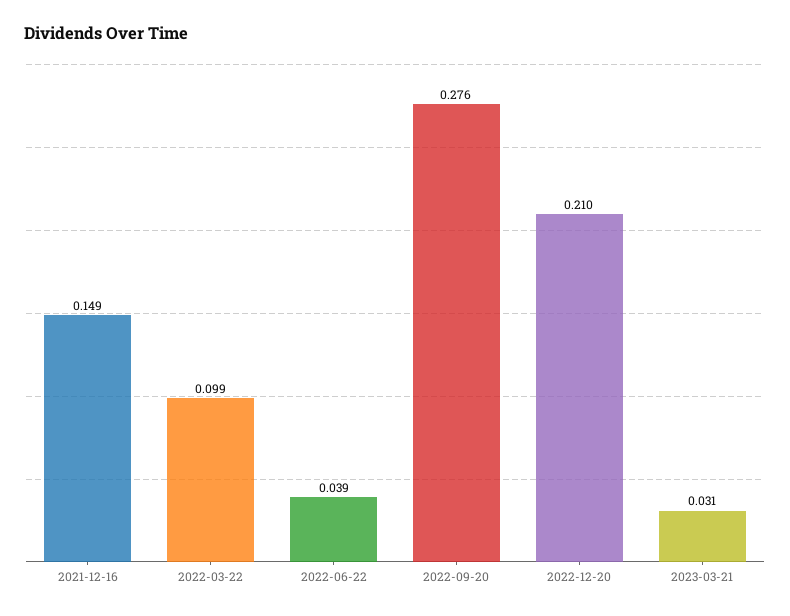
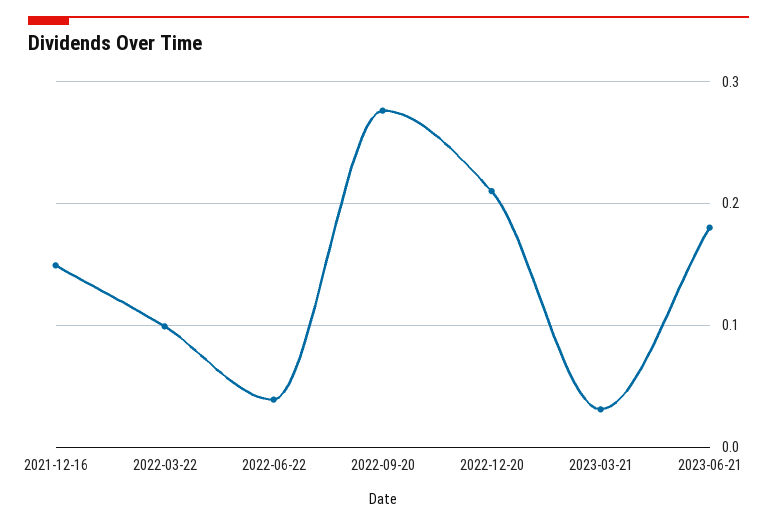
2023-06-21: none -> 0.18

